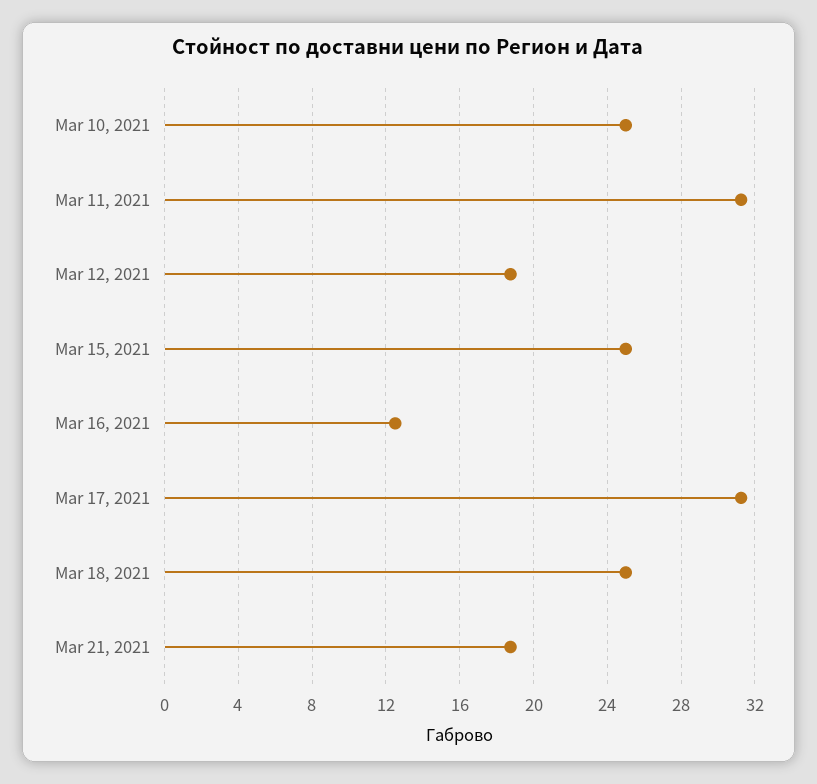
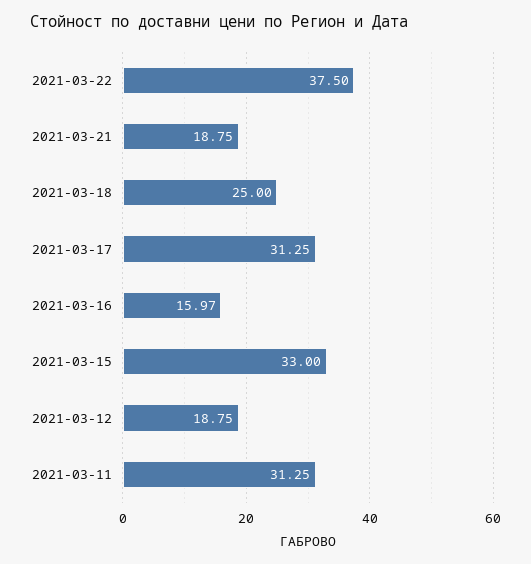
Mar 10, 2021: 25 -> none
Mar 15, 2021: 25 -> 33
Mar 16, 2021: 12.5 -> 15.97
2021-03-22: none -> 37.5

